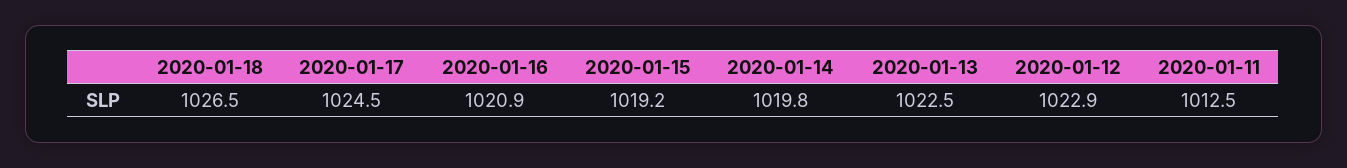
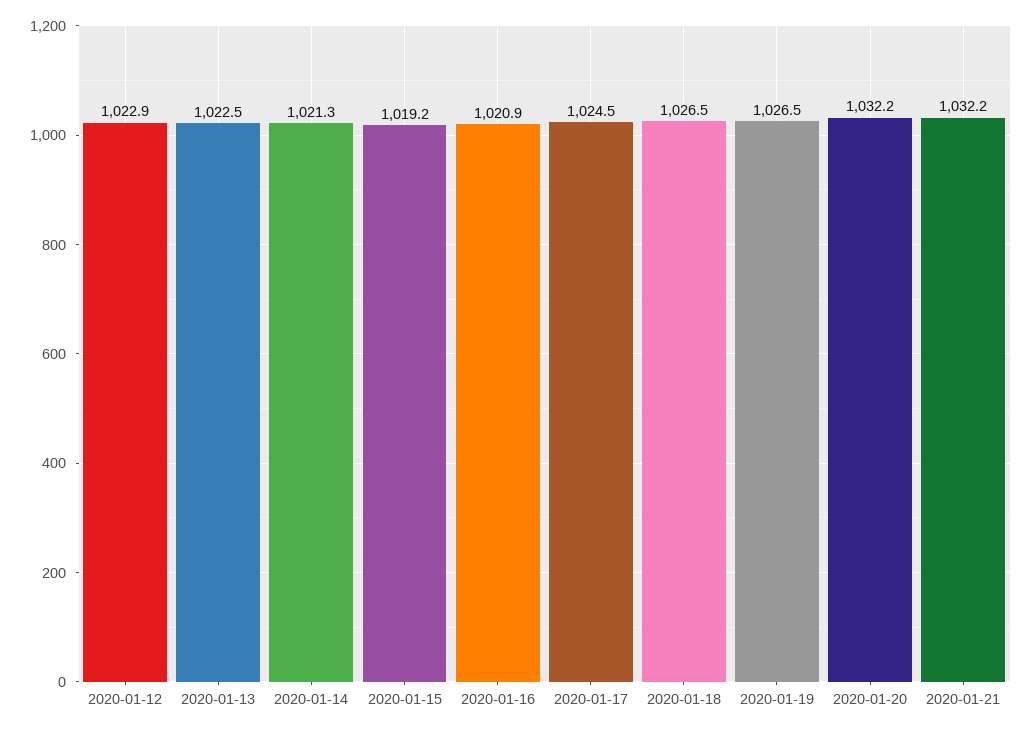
2020-01-14: 1019.8 -> 1021.3
2020-01-11: 1012.5 -> none
2020-01-19: none -> 1026.5
2020-01-20: none -> 1032.2
2020-01-21: none -> 1032.2

